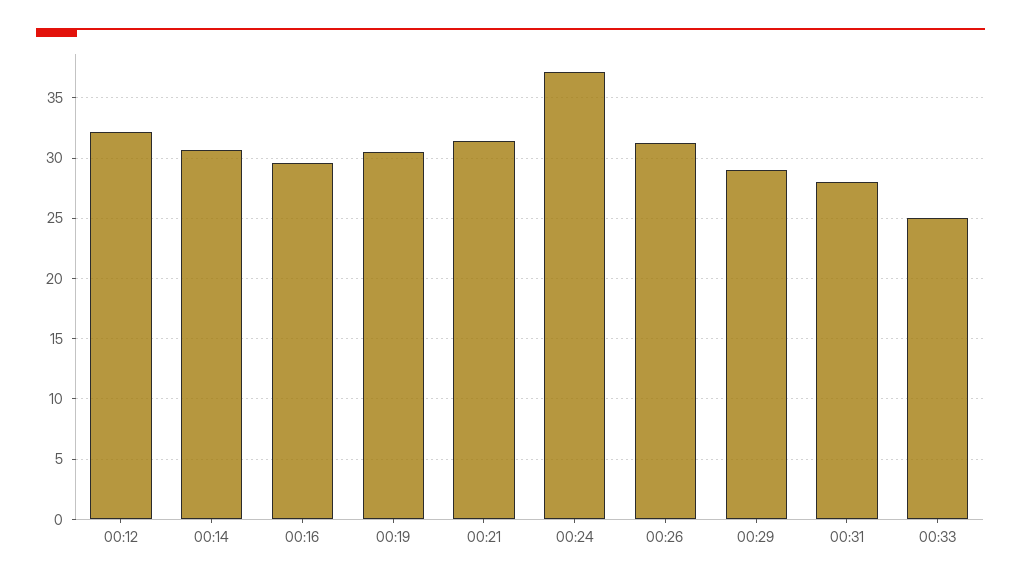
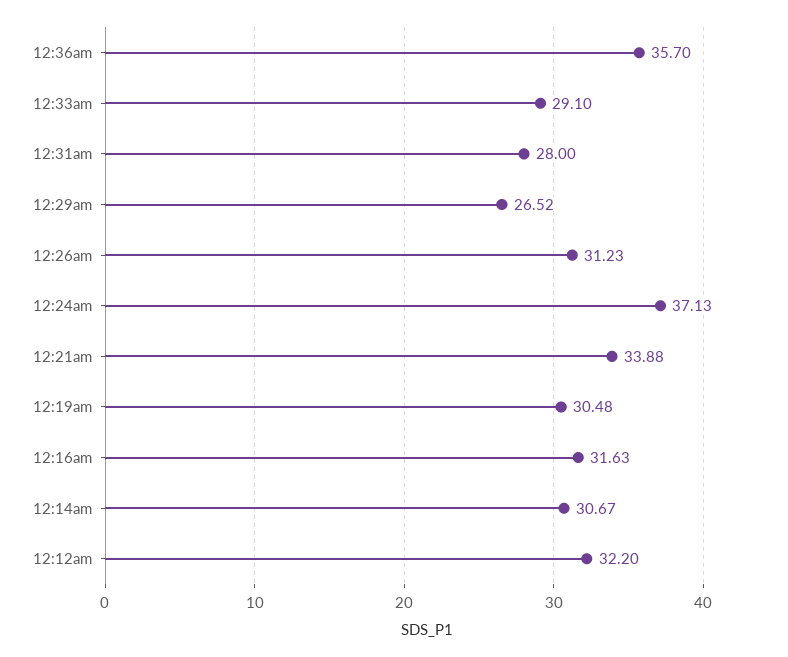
00:16: 29.5 -> 31.63
00:21: 31.5 -> 33.88
00:29: 29 -> 26.52
00:33: 25 -> 29.1
12:36am: none -> 35.7

